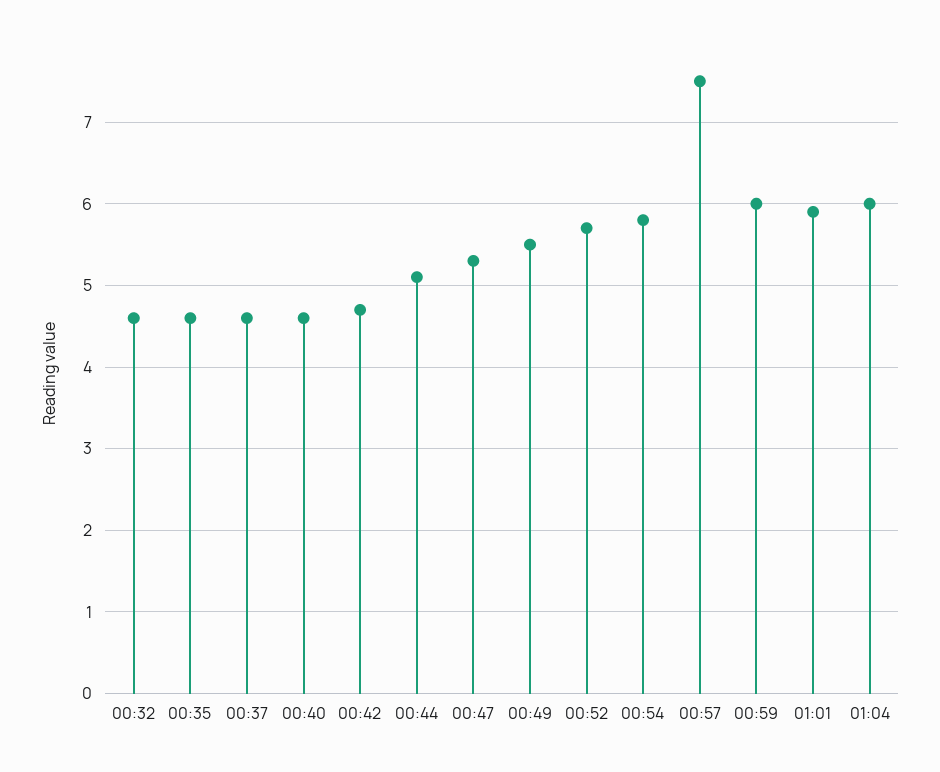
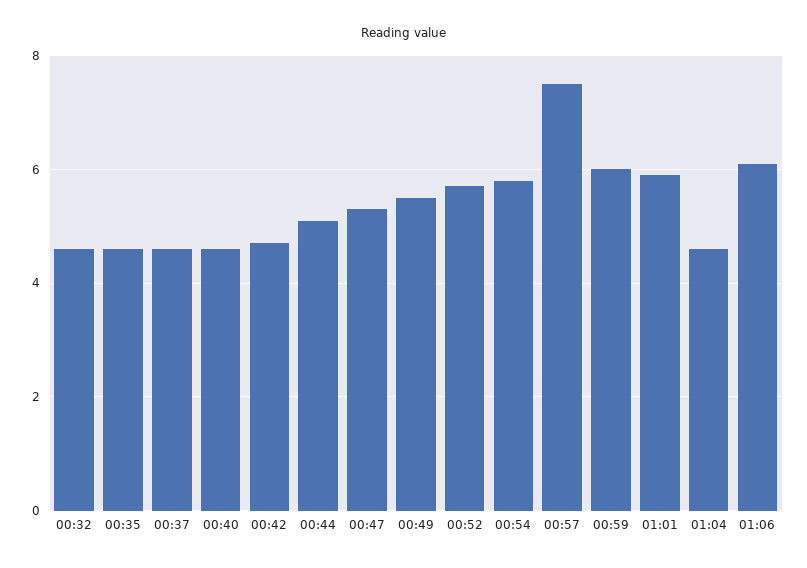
01:04: 6 -> 4.5
01:06: none -> 6

